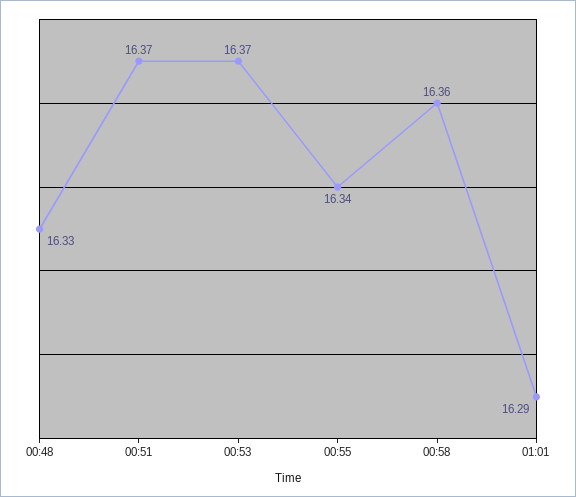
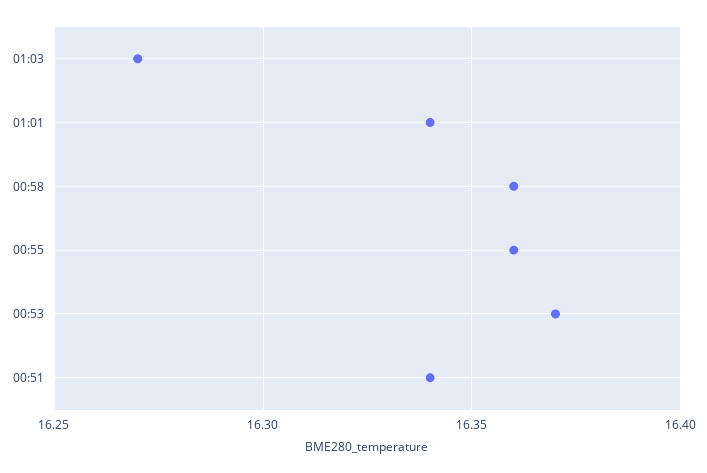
00:48: 16.33 -> none
00:51: 16.37 -> 16.34
00:55: 16.34 -> 16.36
01:01: 16.29 -> 16.34
01:03: none -> 16.27

